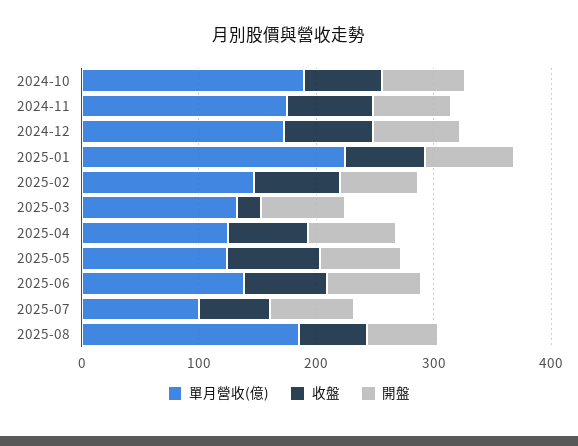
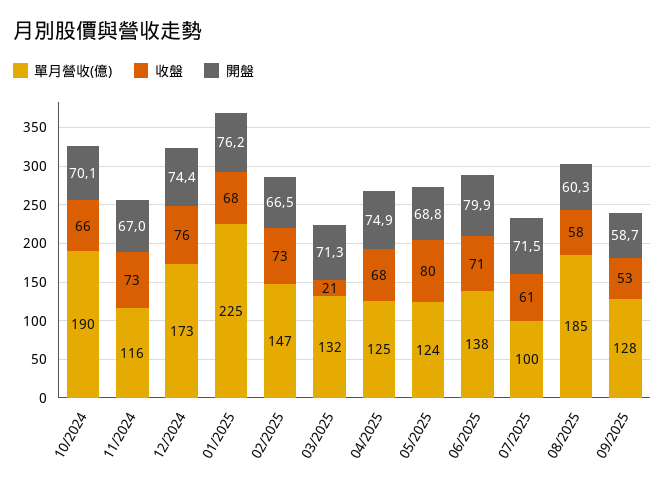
單月營收(億), 2024-11: 180 -> 116
單月營收(億), 09/2025: none -> 128
收盤, 09/2025: none -> 53
開盤, 09/2025: none -> 58.7

